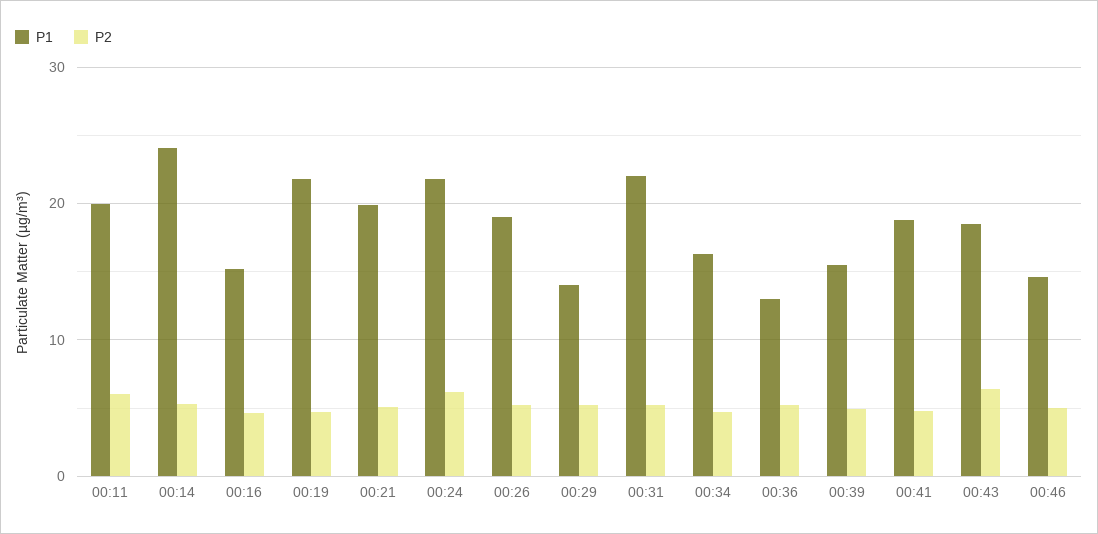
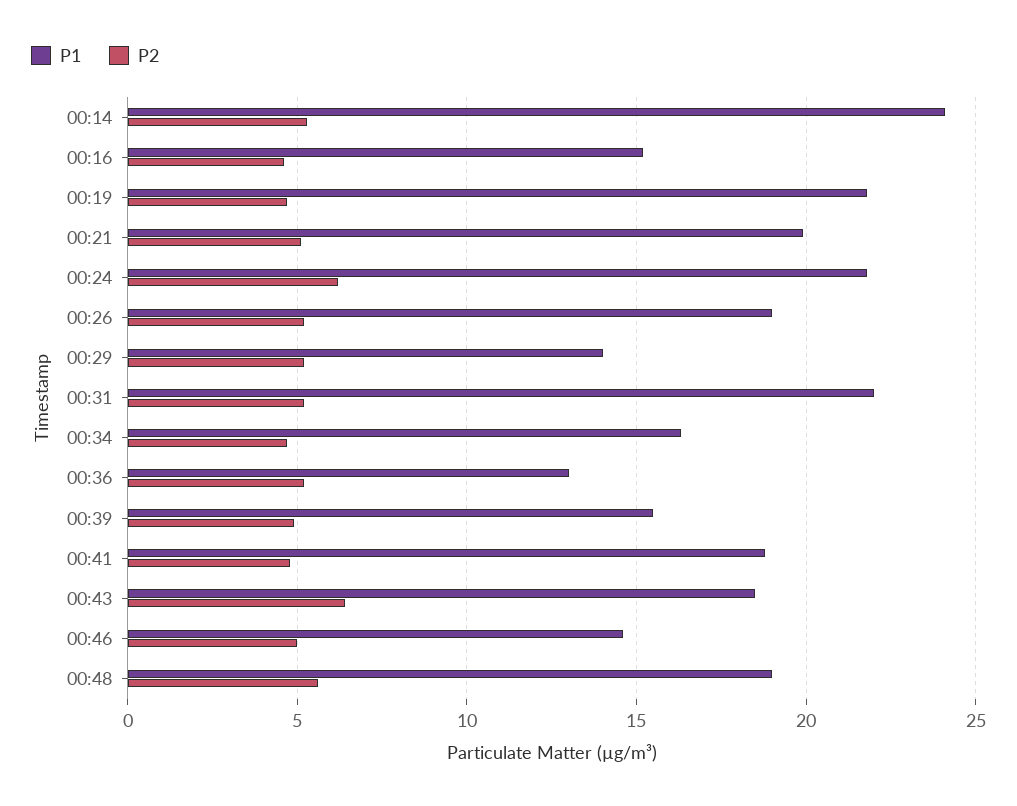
P1, 00:11: 20 -> none
P2, 00:11: 6 -> none
P1, 00:48: none -> 19
P2, 00:48: none -> 5.5

